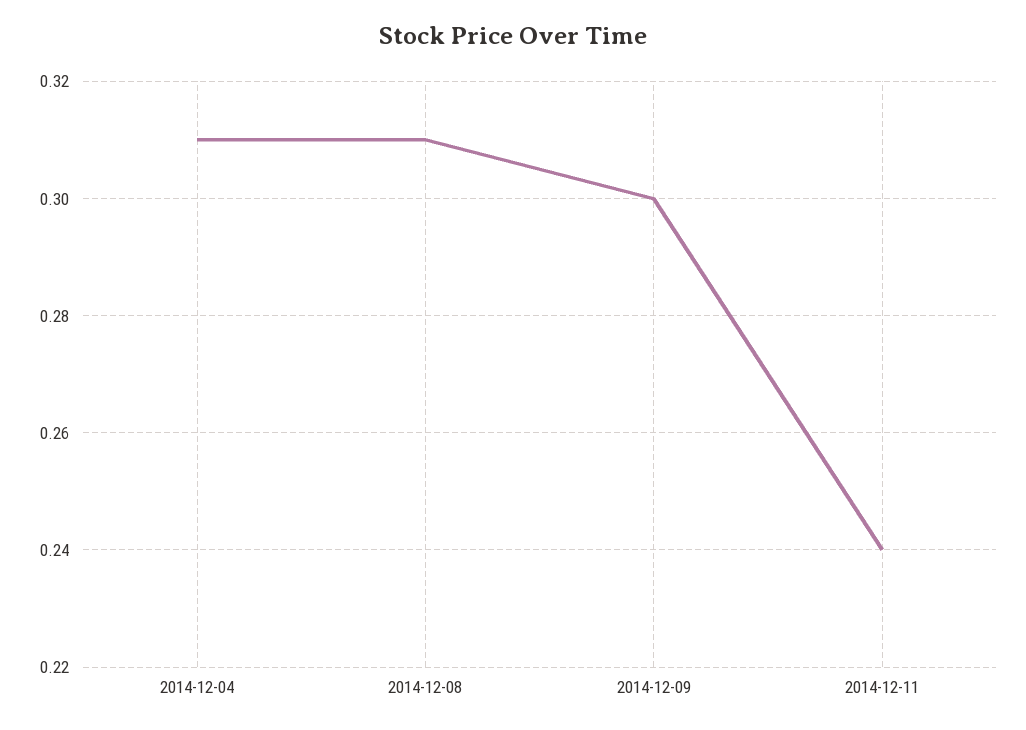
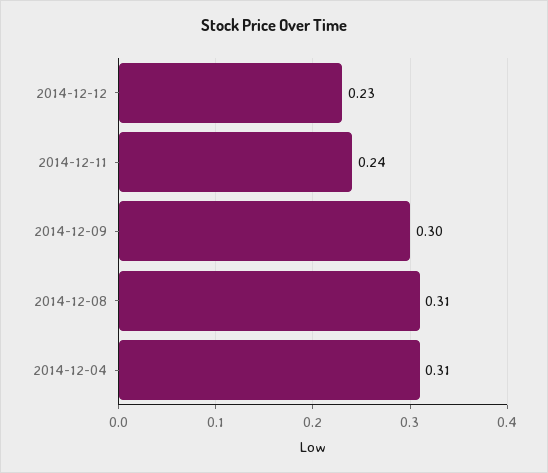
2014-12-12: none -> 0.23

